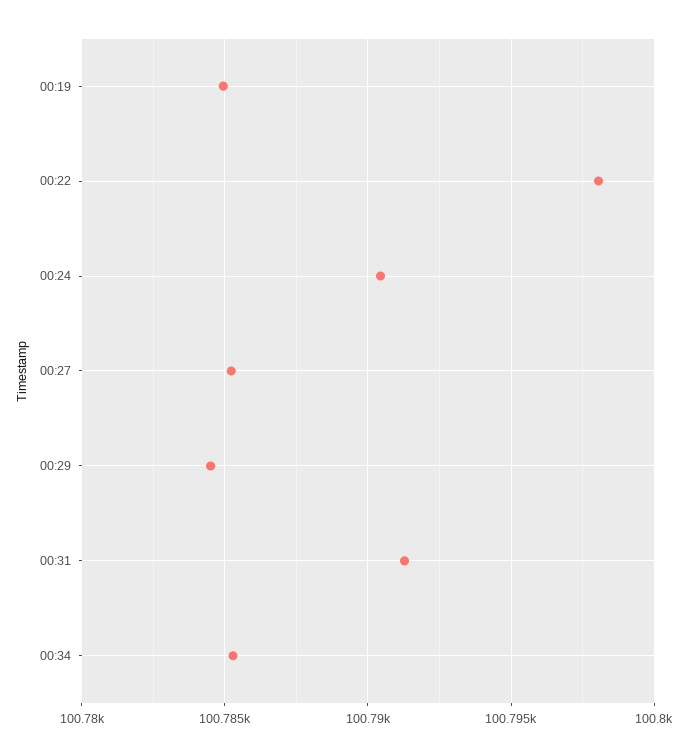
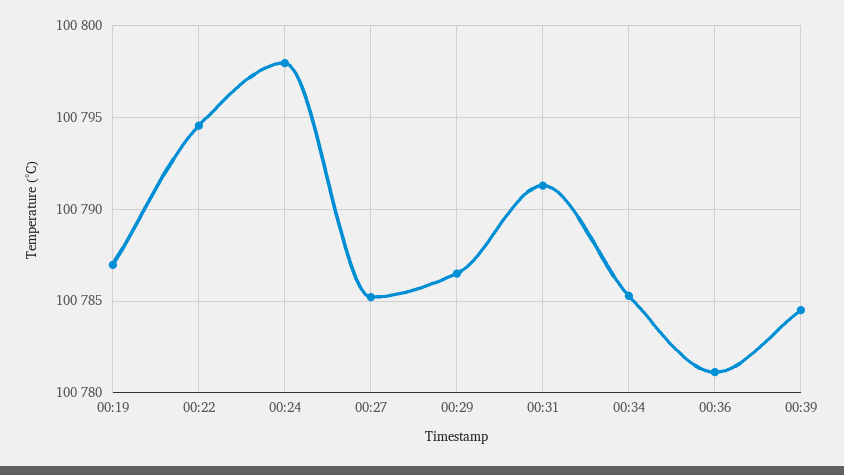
00:19: 100785 -> 100787
00:22: 100798 -> 100794.5
00:24: 100790.5 -> 100798
00:29: 100784.5 -> 100786.5
00:36: none -> 100781
00:39: none -> 100784.5

